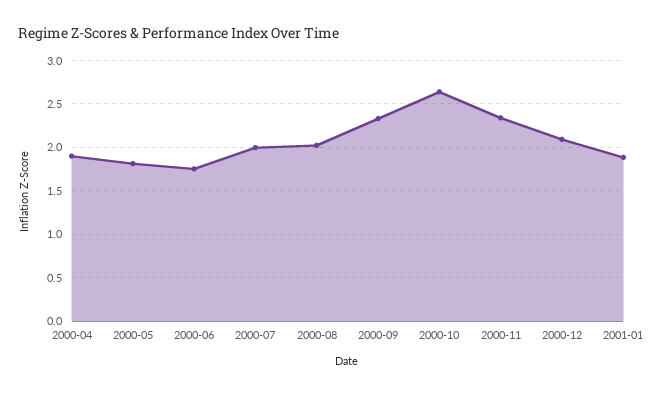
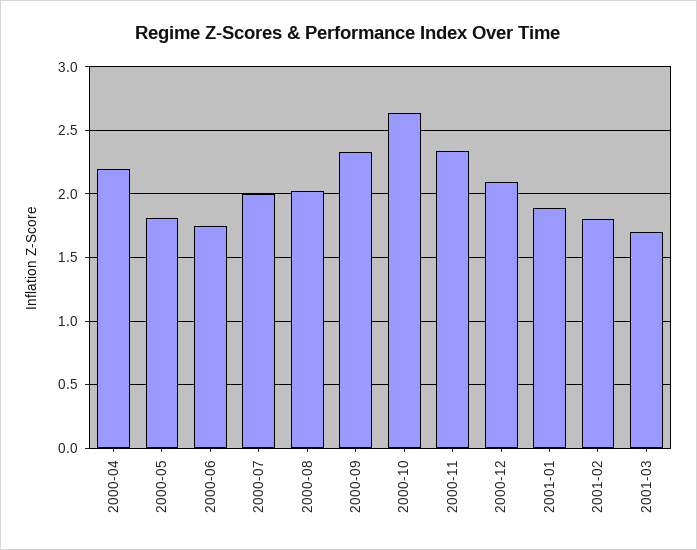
2000-04: 1.9 -> 2.2
2001-02: none -> 1.8
2001-03: none -> 1.7

